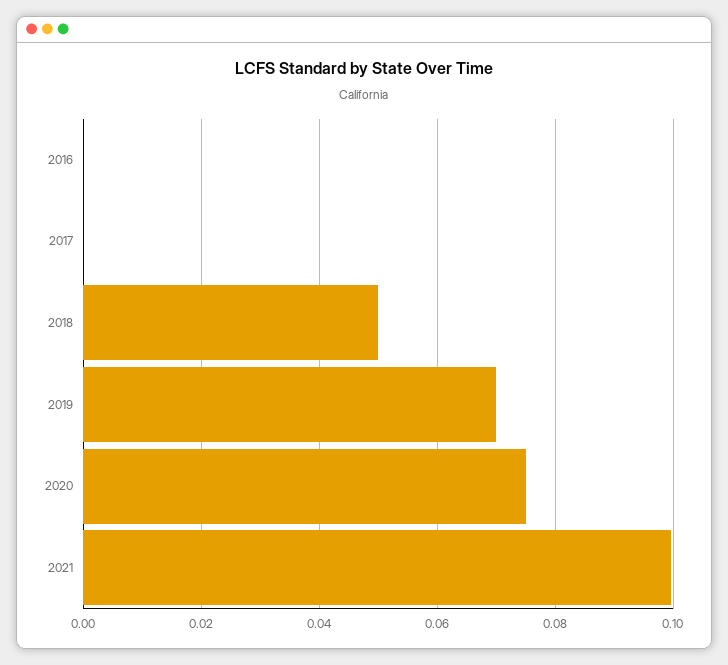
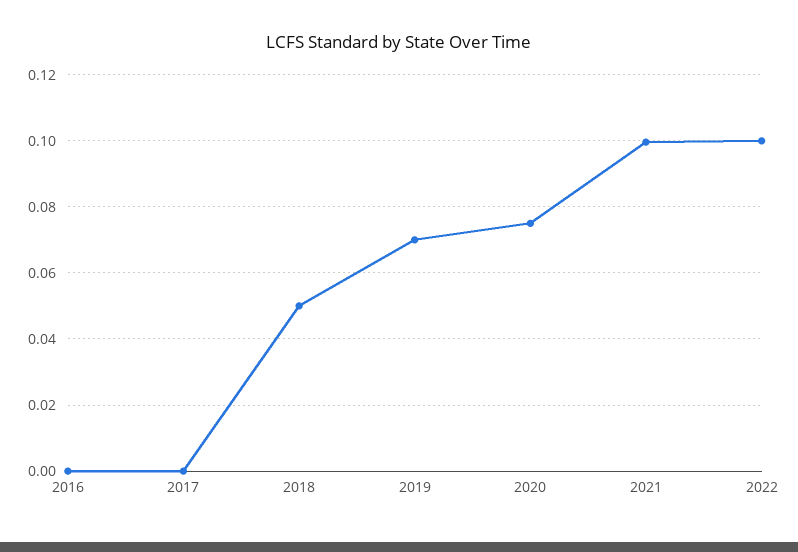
2022: none -> 0.1

